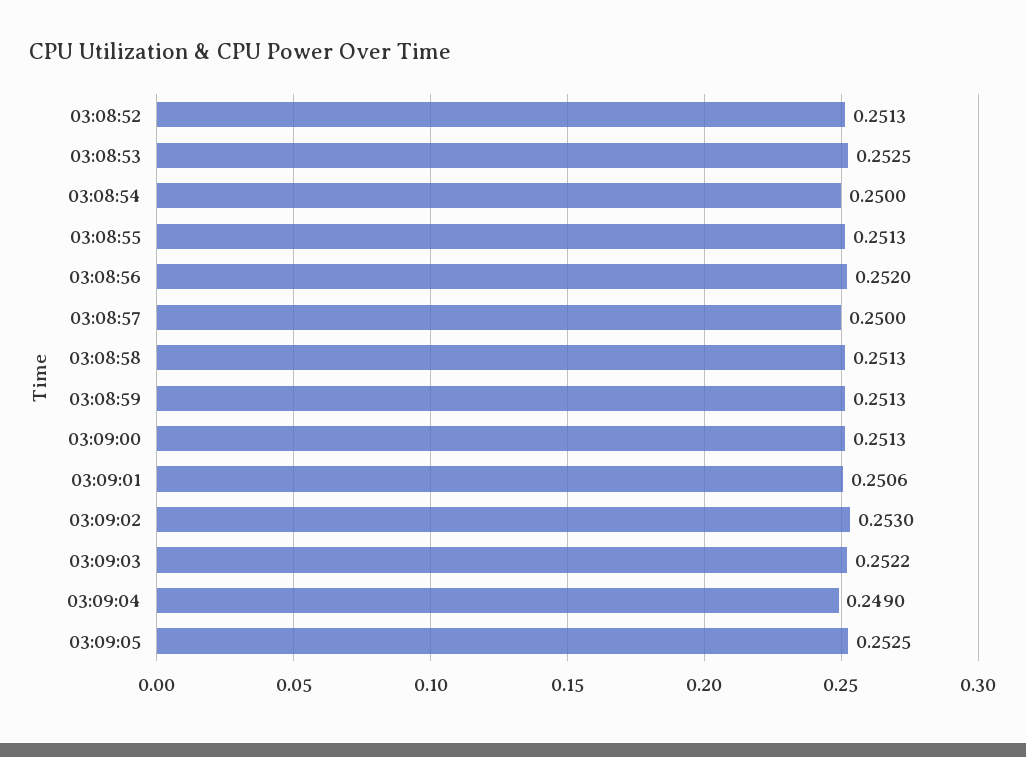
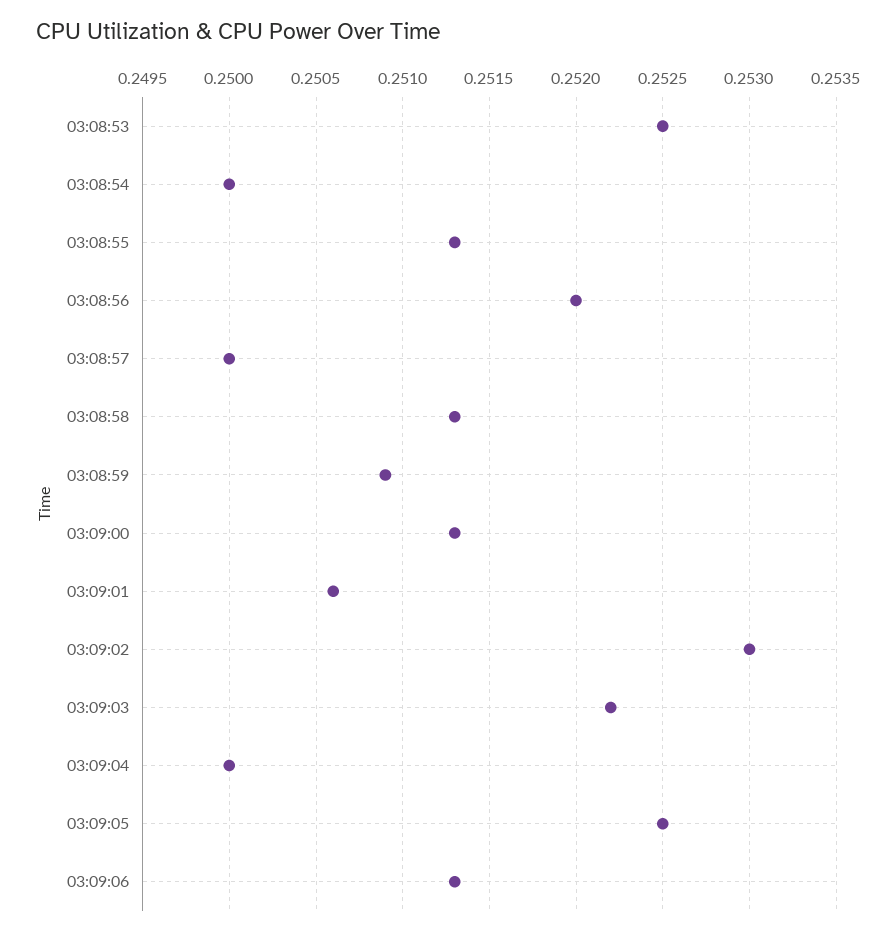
03:08:52: 0.2513 -> none
03:08:59: 0.2513 -> 0.2509
03:09:04: 0.249 -> 0.25
03:09:06: none -> 0.2513

